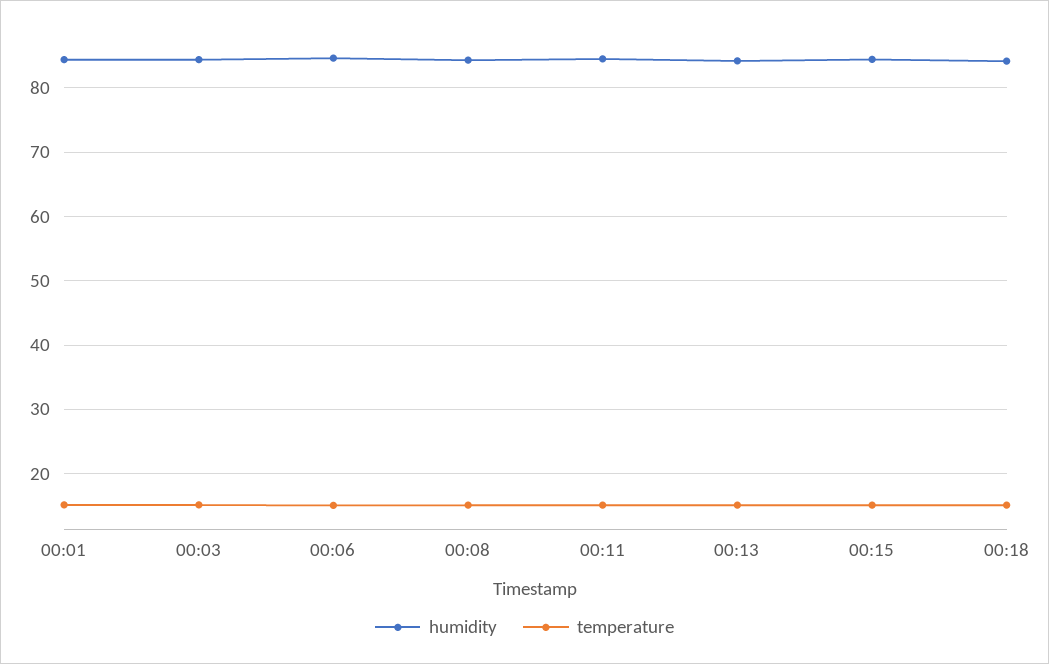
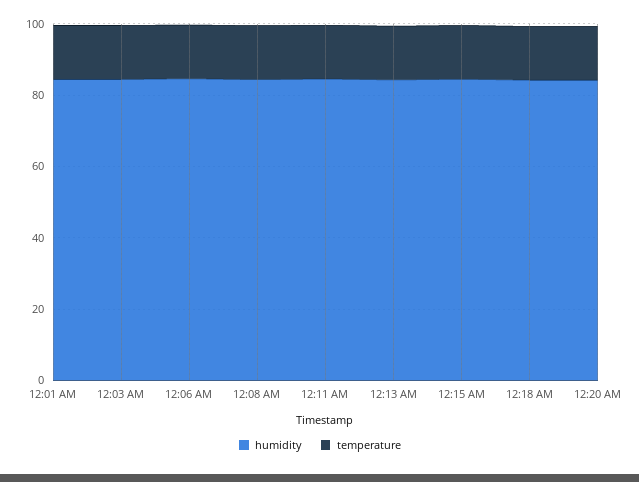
humidity, 12:20 AM: none -> 85
temperature, 12:20 AM: none -> 15

